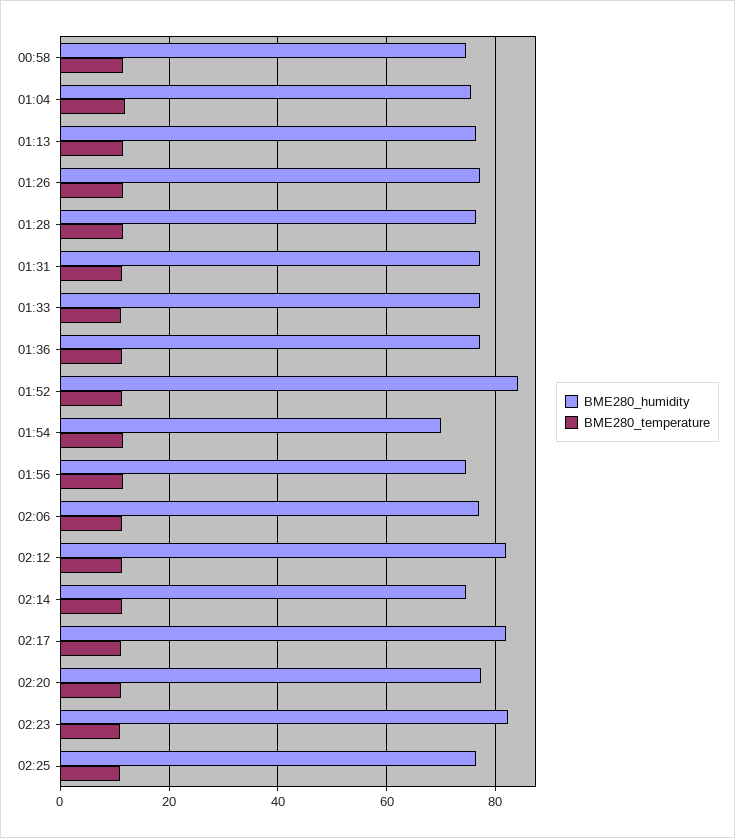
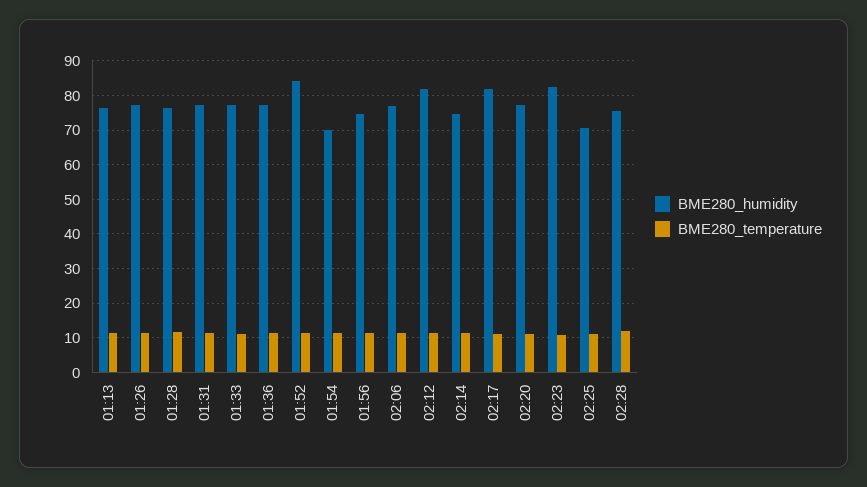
BME280_humidity, 00:58: 74 -> none
BME280_temperature, 00:58: 12 -> none
BME280_humidity, 01:04: 76 -> none
BME280_temperature, 01:04: 12 -> none
BME280_humidity, 02:25: 76 -> 70
BME280_humidity, 02:28: none -> 76
BME280_temperature, 02:28: none -> 12

